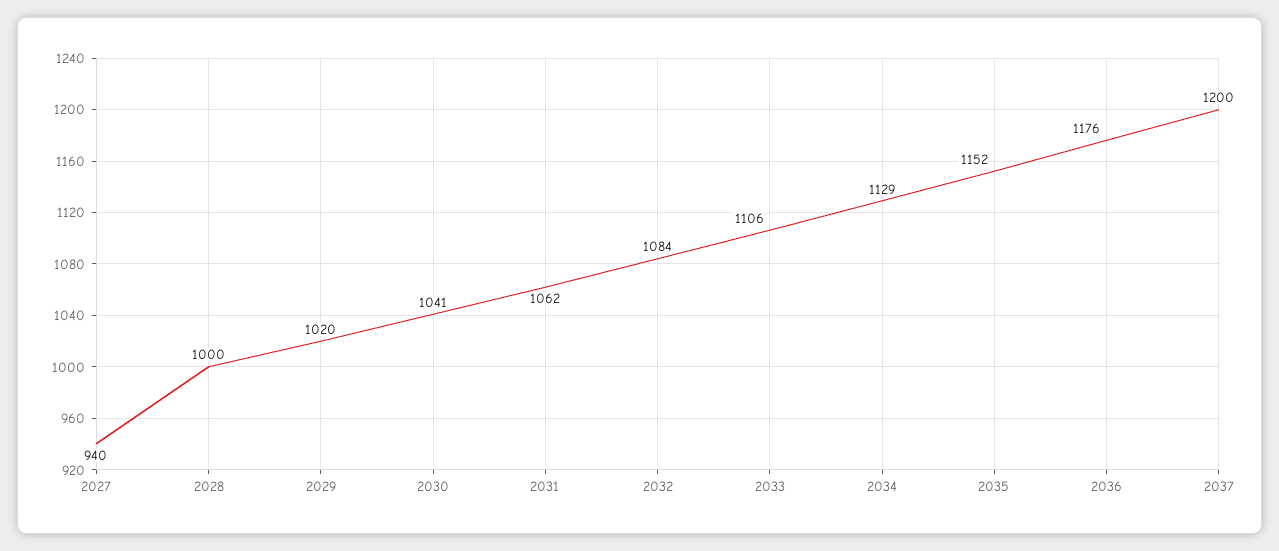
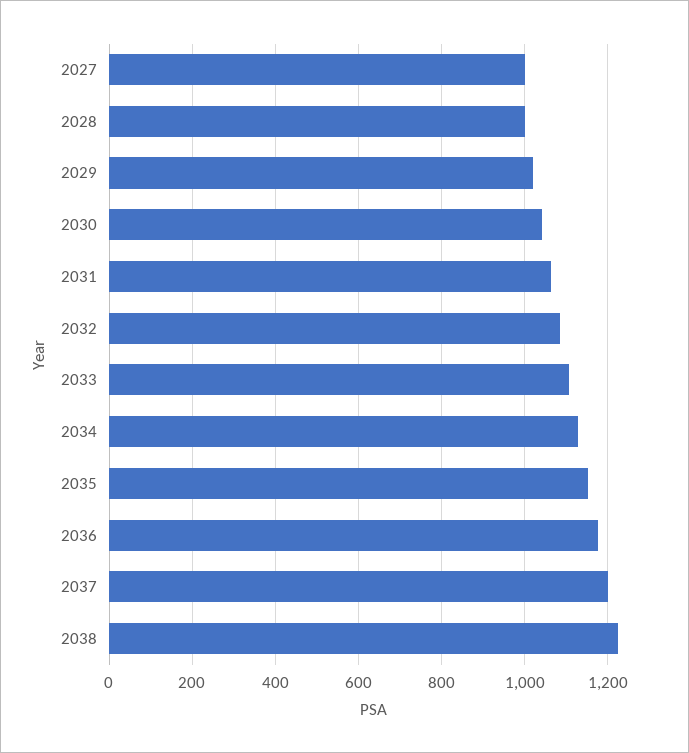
2027: 940 -> 1000
2038: none -> 1220

